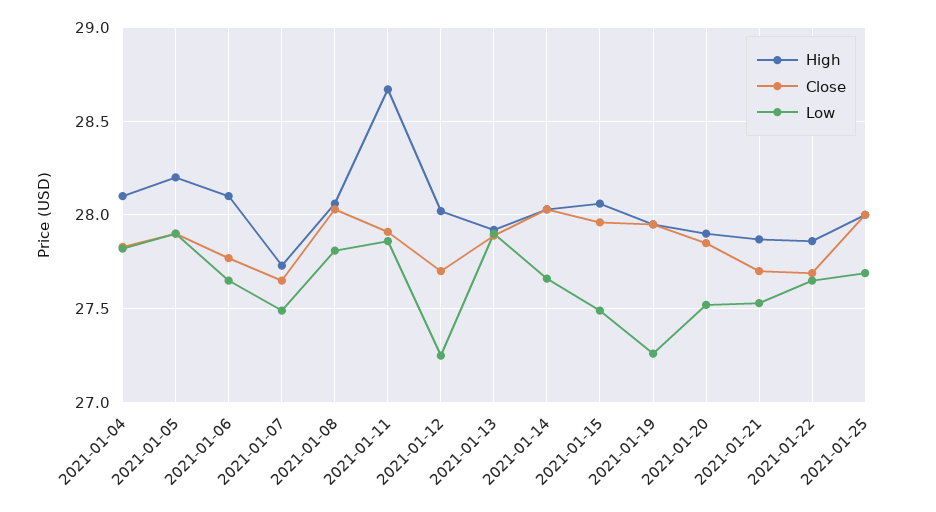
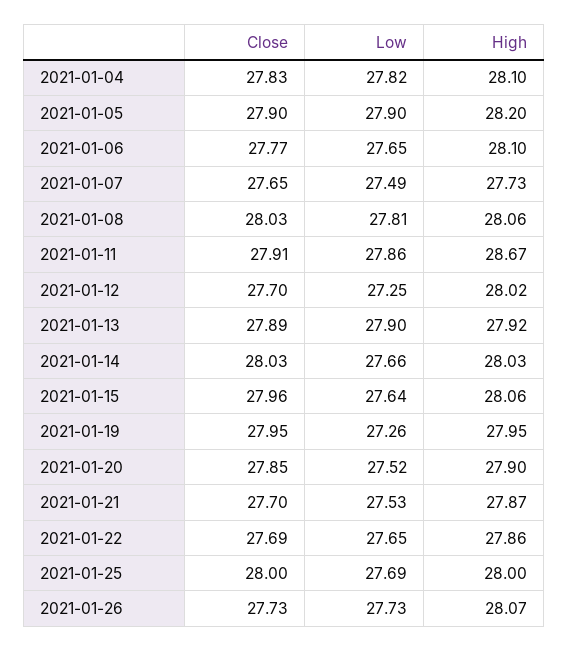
Low, 2021-01-15: 27.5 -> 27.64
Close, 2021-01-26: none -> 27.73
Low, 2021-01-26: none -> 27.73
High, 2021-01-26: none -> 28.07

